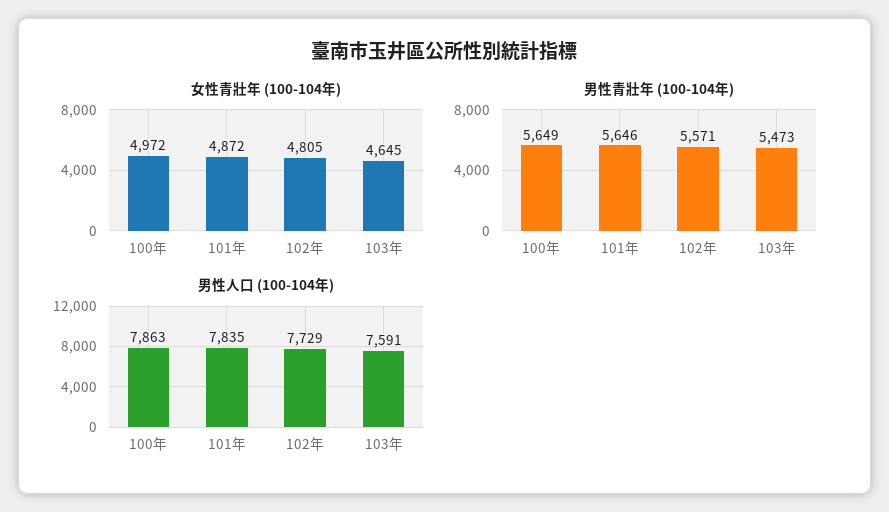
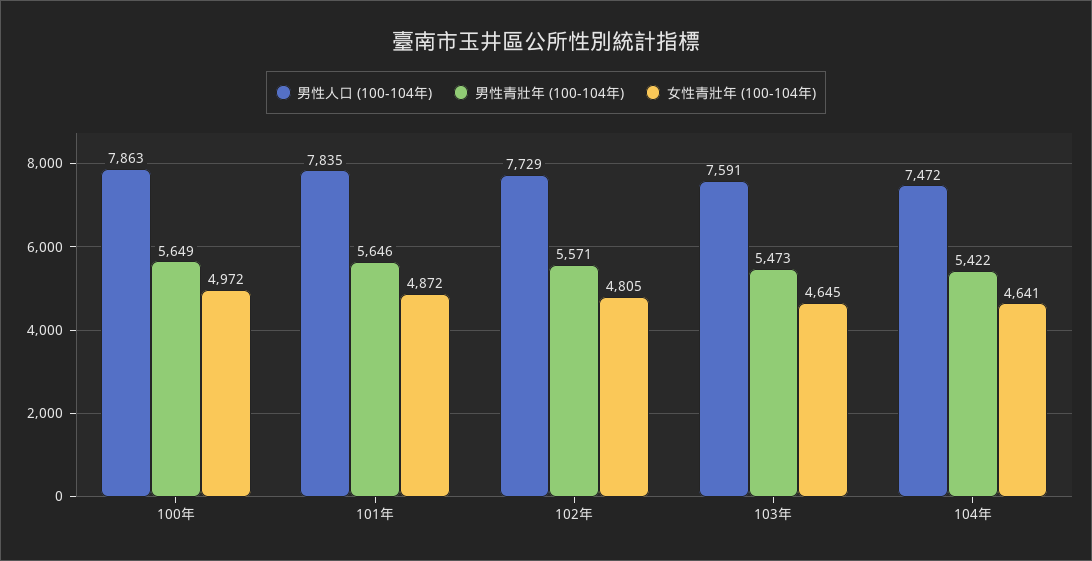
男性人口 (100-104年), 104年: none -> 7472
男性青壯年 (100-104年), 104年: none -> 5422
女性青壯年 (100-104年), 104年: none -> 4641

